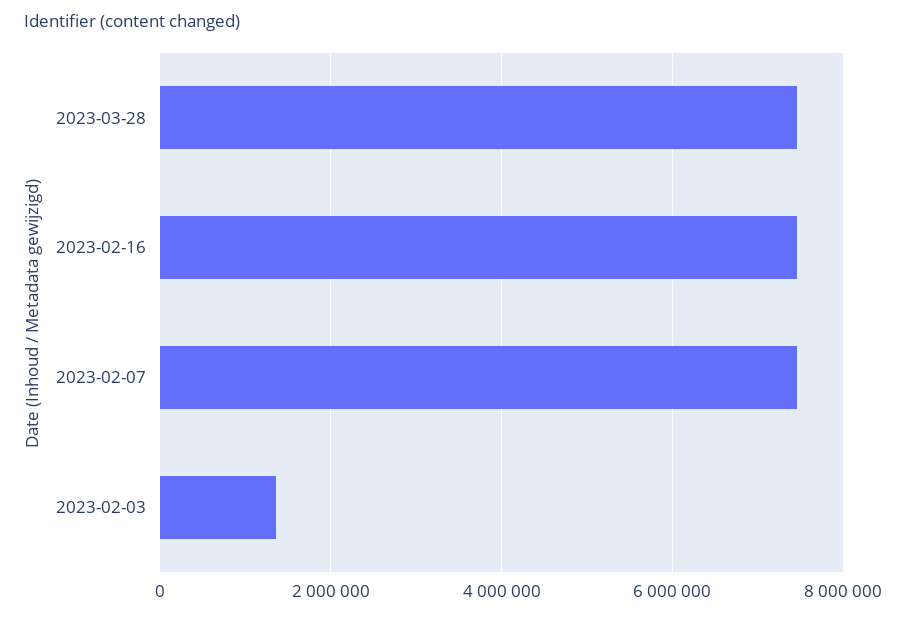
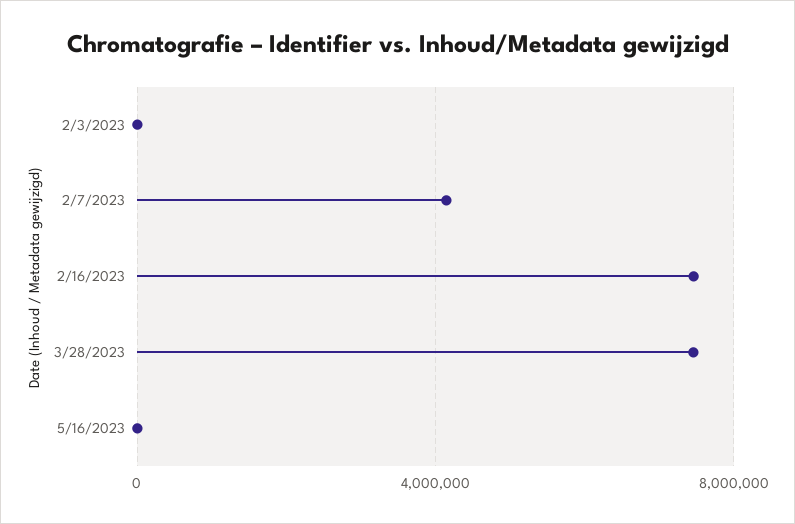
2023-02-07: 7400000 -> 4000000
2023-02-03: 1400000 -> 0
5/16/2023: none -> 0

